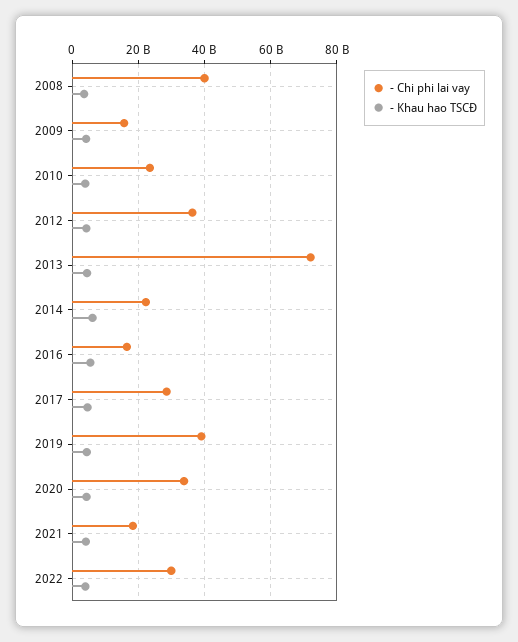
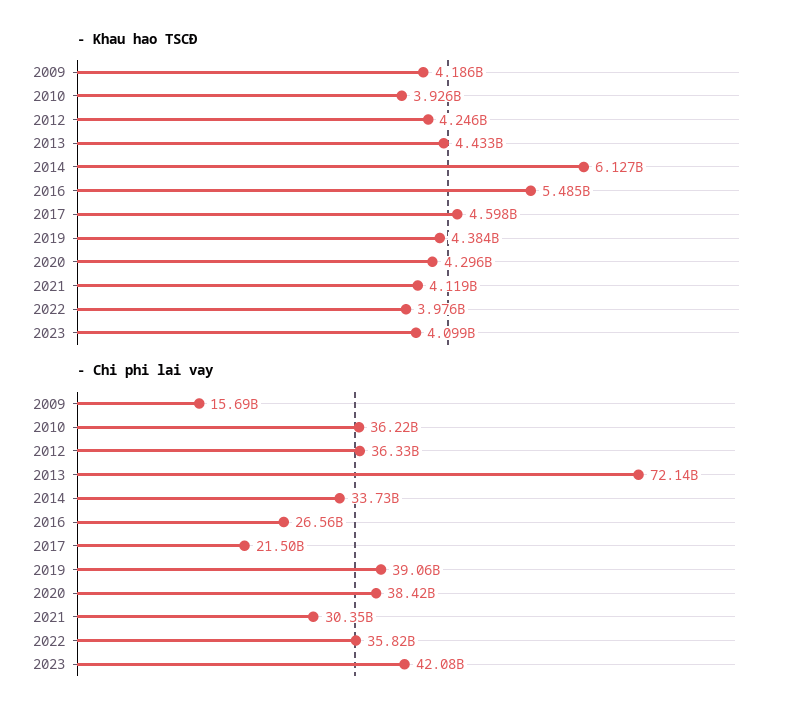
- Chi phi lai vay, 2008: 40000000000 -> none
- Khau hao TSCĐ, 2008: 4000000000 -> none
- Chi phi lai vay, 2010: 24000000000 -> 36220000000
- Chi phi lai vay, 2014: 22000000000 -> 33730000000
- Chi phi lai vay, 2016: 16000000000 -> 26560000000
- Chi phi lai vay, 2017: 28000000000 -> 21500000000
- Chi phi lai vay, 2020: 34000000000 -> 38420000000
- Chi phi lai vay, 2021: 18000000000 -> 30350000000
- Chi phi lai vay, 2022: 30000000000 -> 35820000000
- Khau hao TSCĐ, 2023: none -> 4099000000
- Chi phi lai vay, 2023: none -> 42080000000

